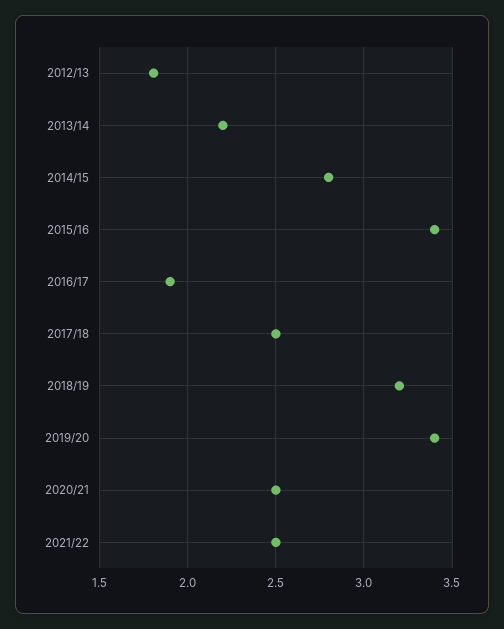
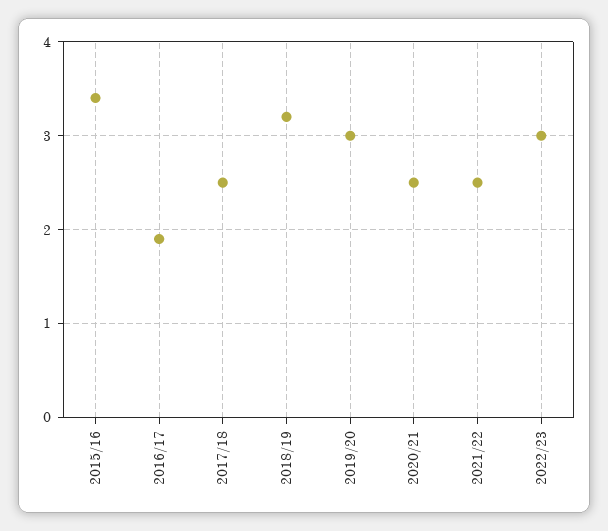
2012/13: 1.8 -> none
2013/14: 2.2 -> none
2014/15: 2.8 -> none
2019/20: 3.4 -> 3
2022/23: none -> 3

